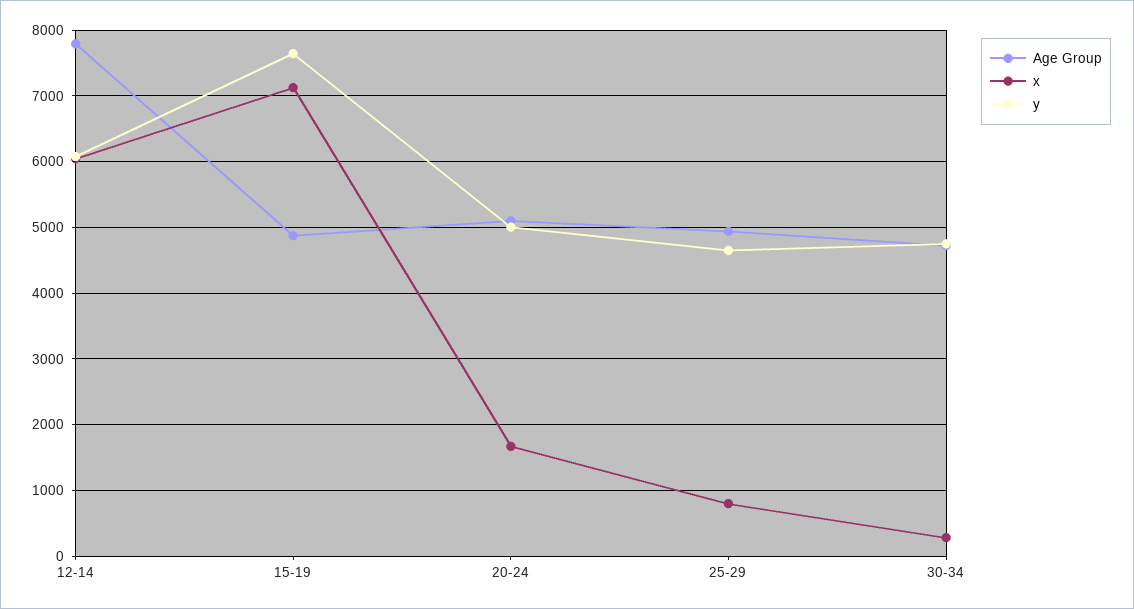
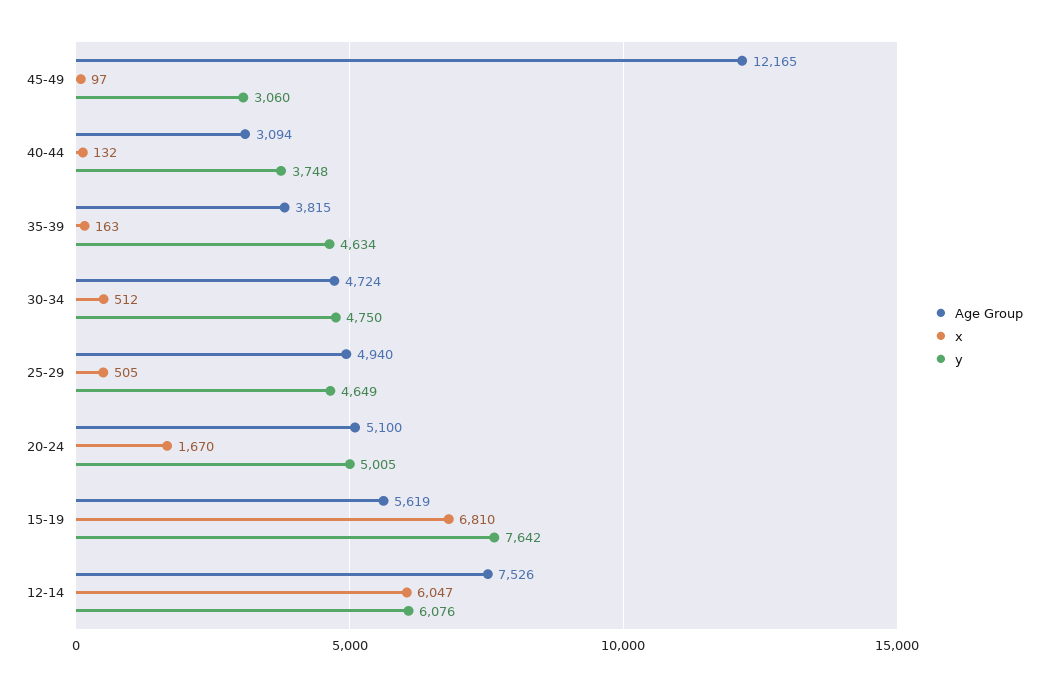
Age Group, 12-14: 7800 -> 7526
Age Group, 15-19: 4900 -> 5619
x, 15-19: 7100 -> 6810
x, 25-29: 800 -> 505
x, 30-34: 300 -> 512
Age Group, 45-49: none -> 12165
x, 45-49: none -> 97
y, 45-49: none -> 3060
Age Group, 40-44: none -> 3094
x, 40-44: none -> 132
y, 40-44: none -> 3748
Age Group, 35-39: none -> 3815
x, 35-39: none -> 163
y, 35-39: none -> 4634

